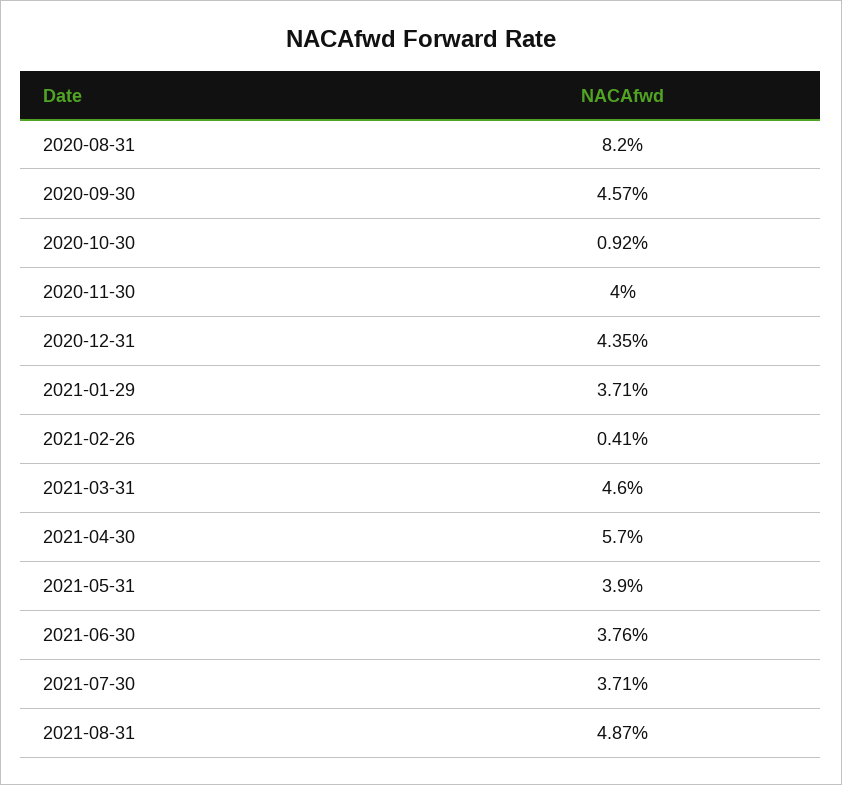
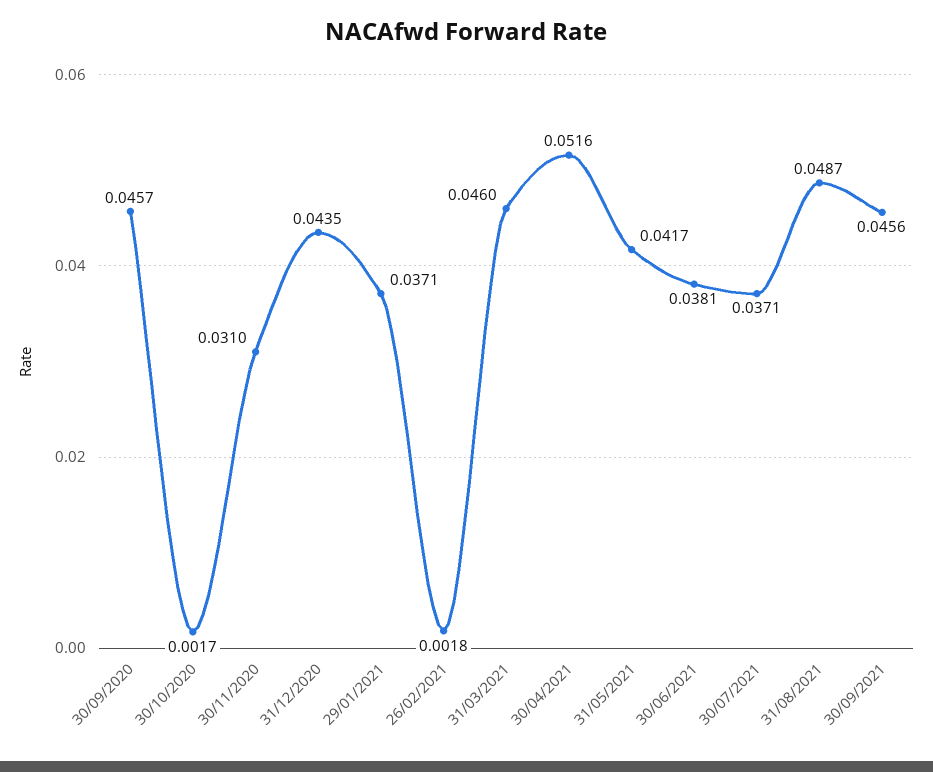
2020-08-31: 0.082 -> none
2020-10-30: 0.0092 -> 0.0017
2020-11-30: 0.04 -> 0.031
2021-02-26: 0.0041 -> 0.0018
2021-04-30: 0.057 -> 0.0516
2021-05-31: 0.039 -> 0.0417
2021-06-30: 0.0376 -> 0.0381
30/09/2021: none -> 0.0456

